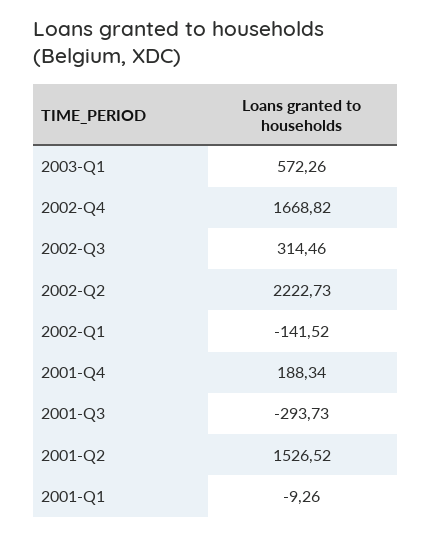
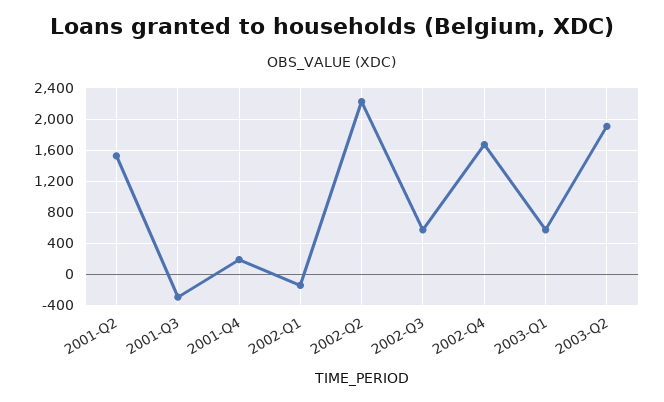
2002-Q3: 314.46 -> 600
2001-Q1: -9.26 -> none
2003-Q2: none -> 1900

